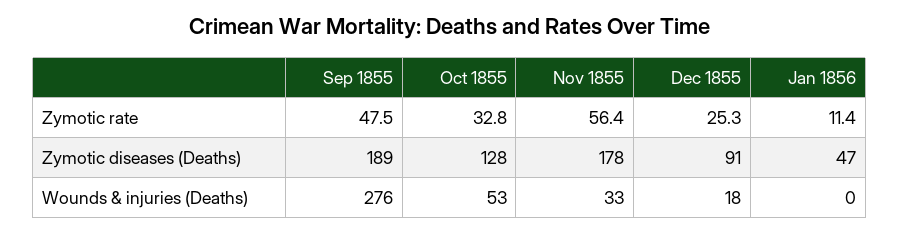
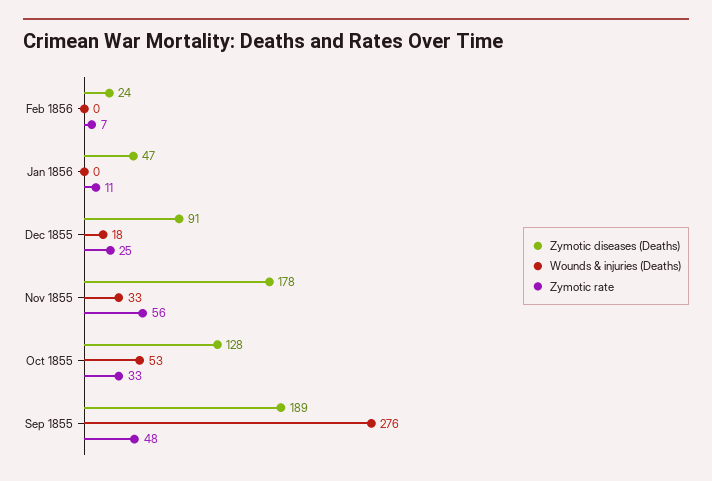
Zymotic diseases (Deaths), Feb 1856: none -> 24
Wounds & injuries (Deaths), Feb 1856: none -> 0
Zymotic rate, Feb 1856: none -> 7

